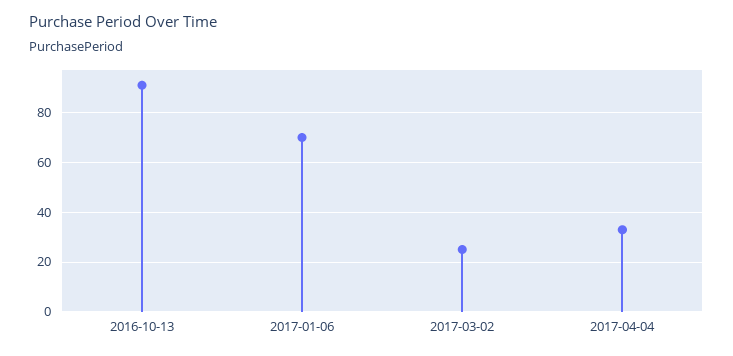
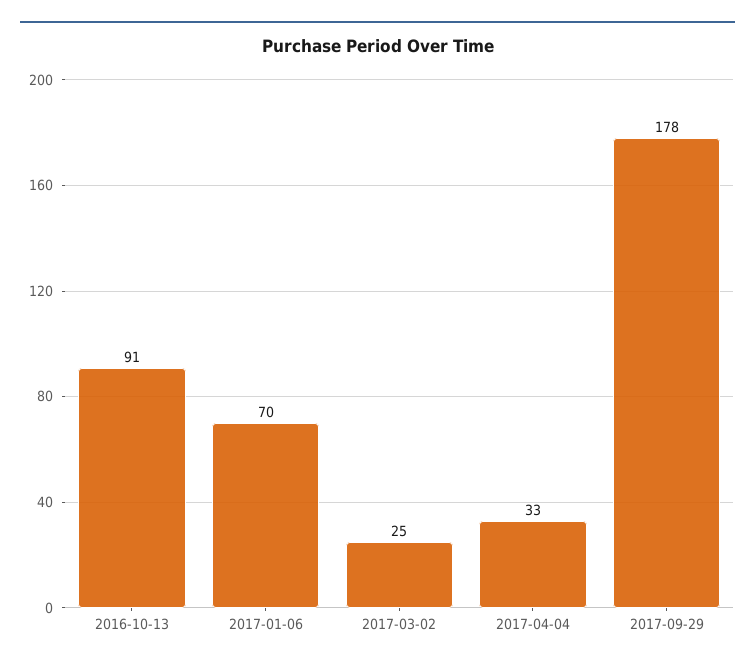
2017-09-29: none -> 178

